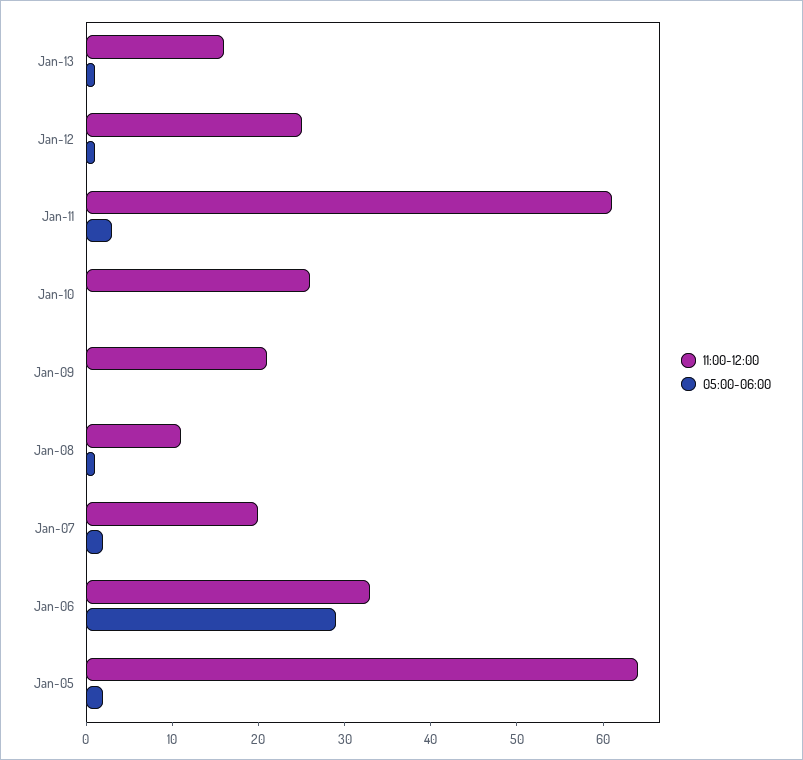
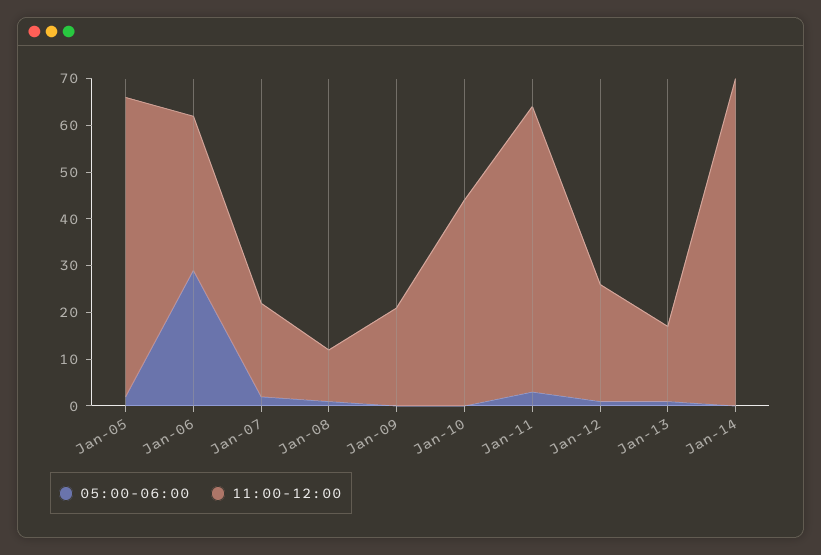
11:00-12:00, Jan-10: 26 -> 45
05:00-06:00, Jan-14: none -> 0
11:00-12:00, Jan-14: none -> 70

